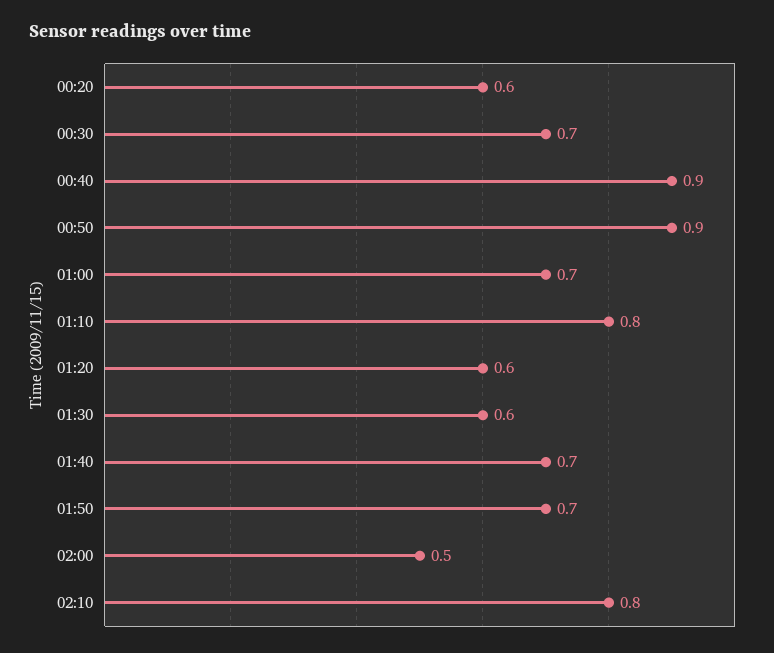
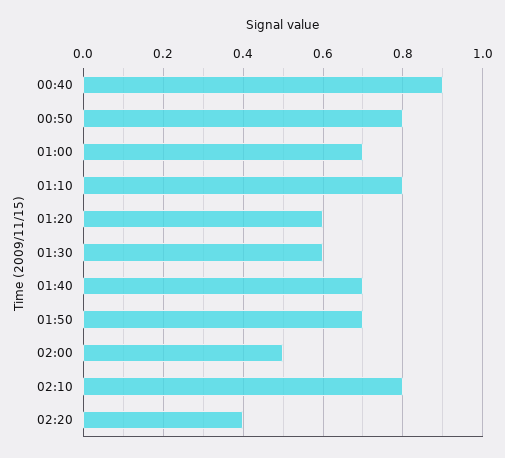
00:20: 0.6 -> none
00:30: 0.7 -> none
00:50: 0.9 -> 0.8
02:20: none -> 0.4

